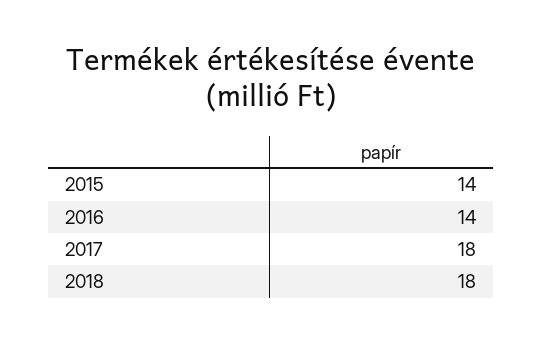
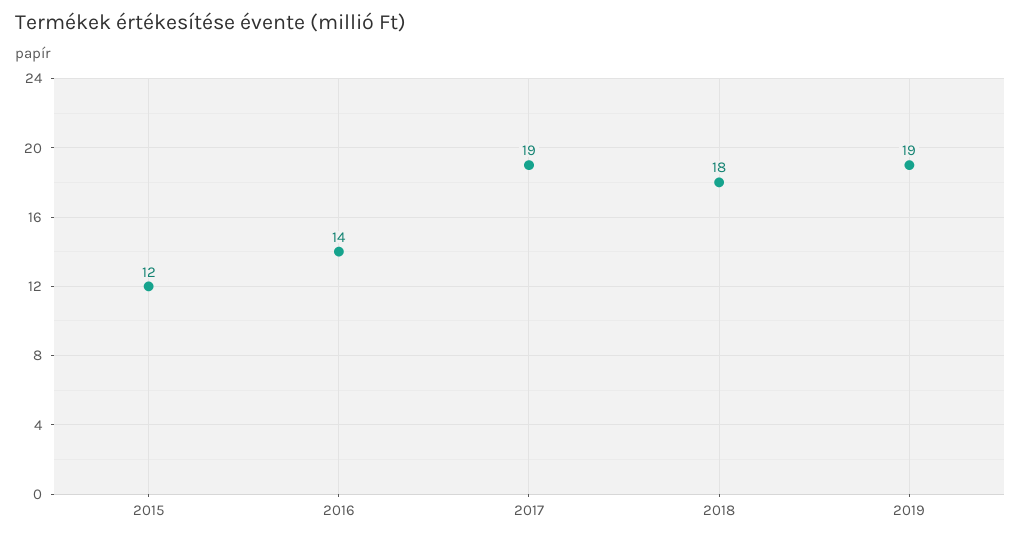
2015: 14 -> 12
2017: 18 -> 19
2019: none -> 19

